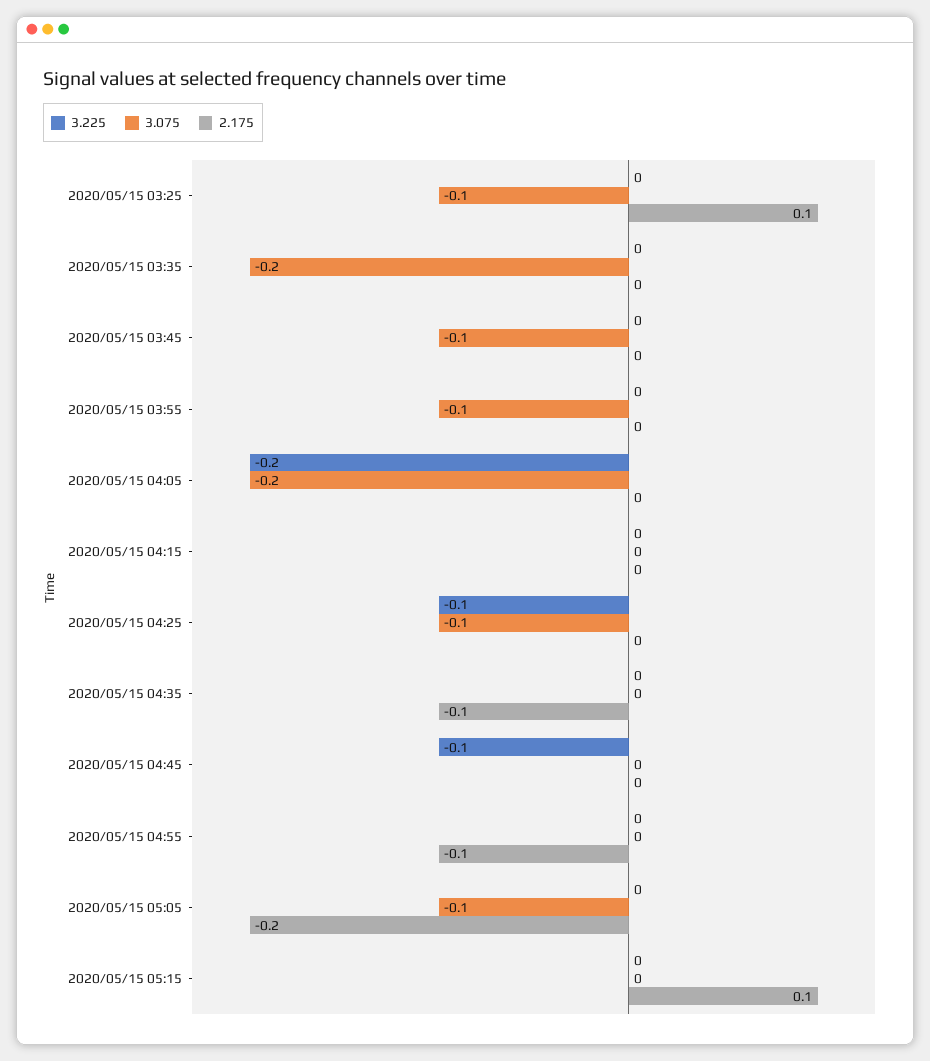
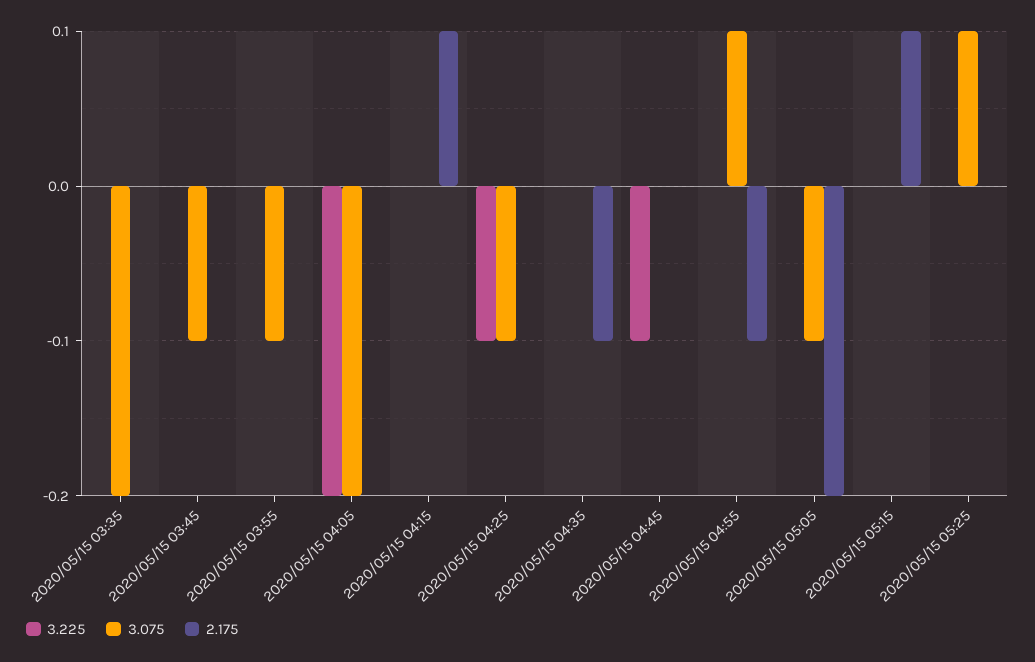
3.225, 2020/05/15 03:25: 0 -> none
3.075, 2020/05/15 03:25: -0.1 -> none
2.175, 2020/05/15 03:25: 0.1 -> none
2.175, 2020/05/15 04:15: 0 -> 0.1
3.075, 2020/05/15 04:55: 0 -> 0.1
3.225, 2020/05/15 05:25: none -> 0
3.075, 2020/05/15 05:25: none -> 0.1
2.175, 2020/05/15 05:25: none -> 0

